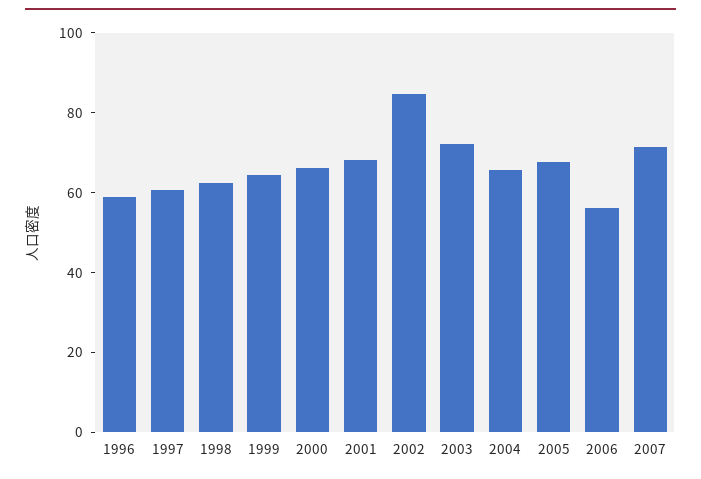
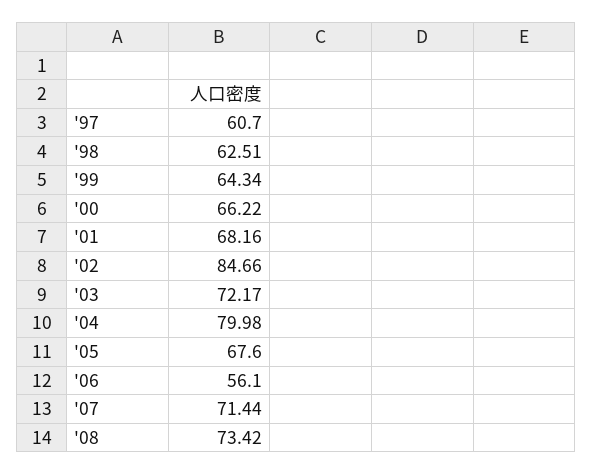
1996: 60 -> none
2004: 65 -> 79.98
'08: none -> 73.42

